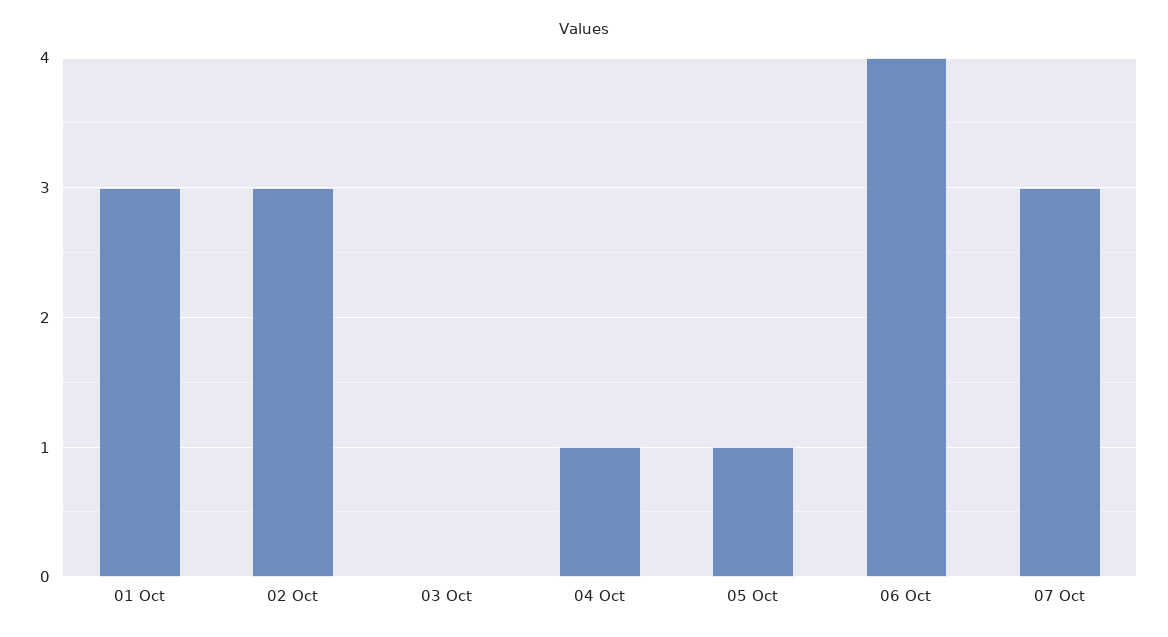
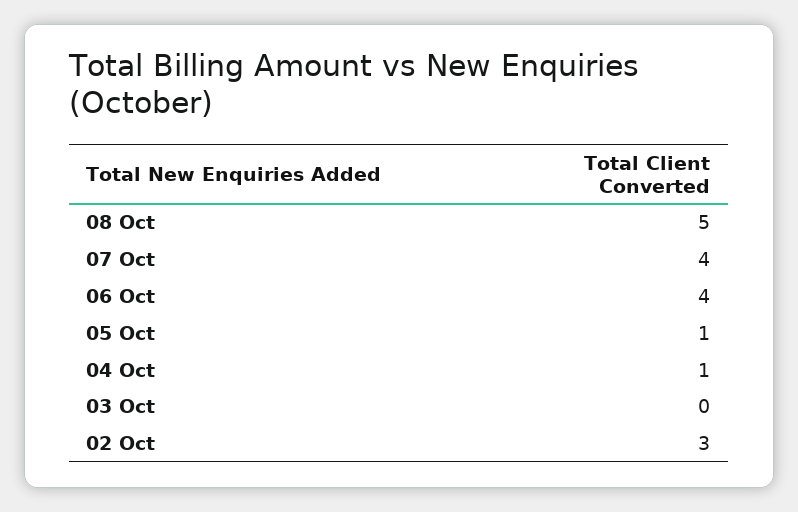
01 Oct: 3 -> none
07 Oct: 3 -> 4
08 Oct: none -> 5

